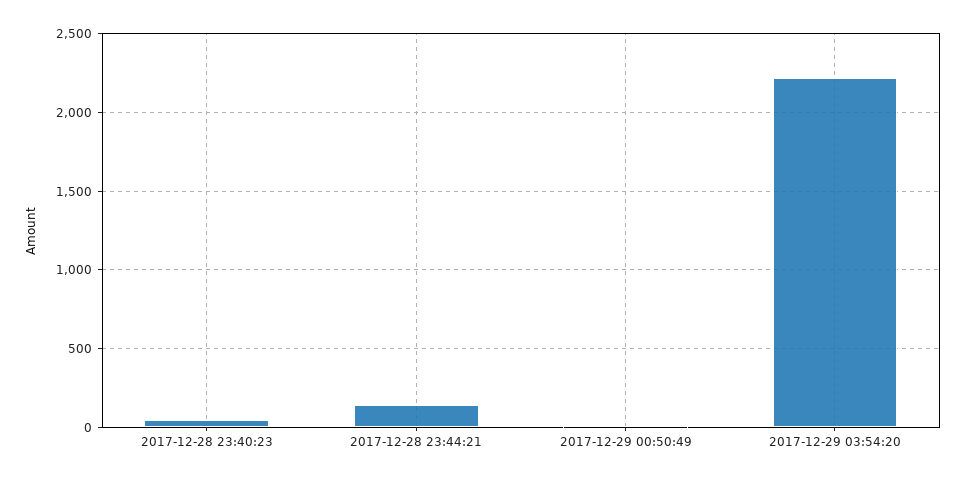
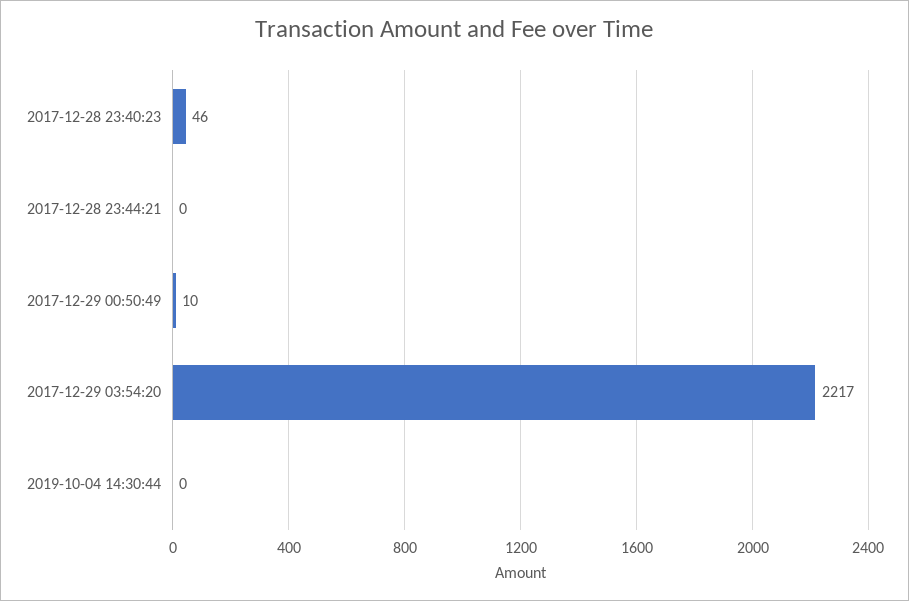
2017-12-28 23:44:21: 150 -> 0
2019-10-04 14:30:44: none -> 0

